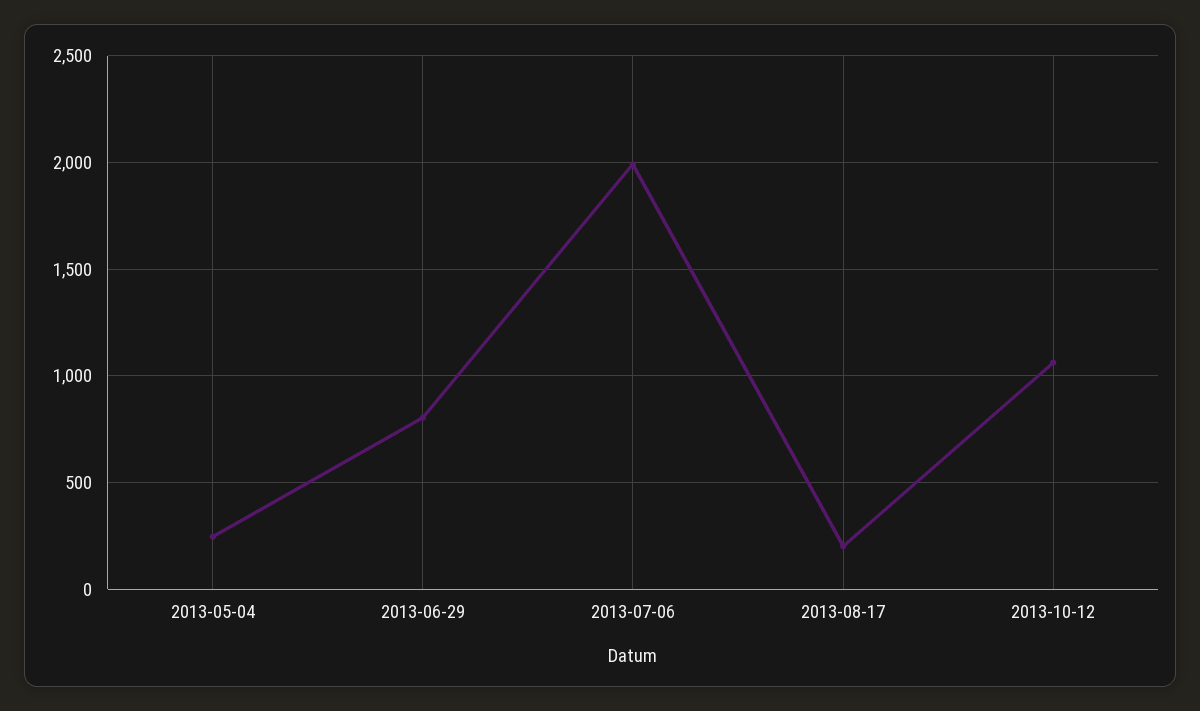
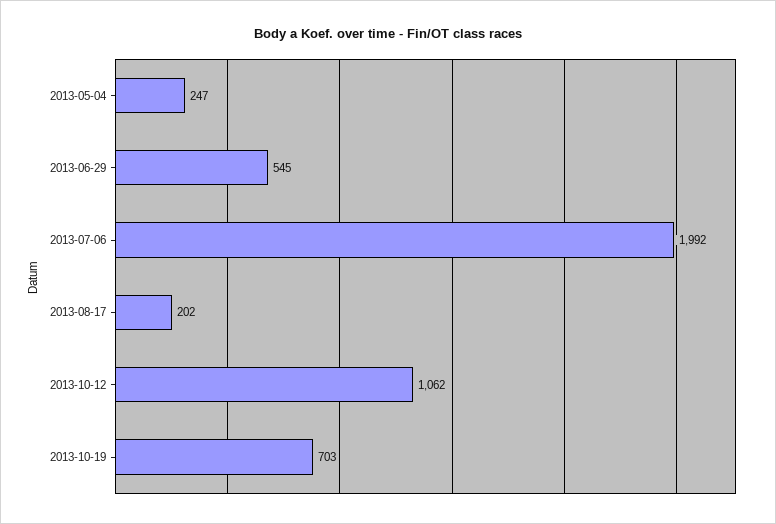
2013-06-29: 800 -> 545
2013-10-19: none -> 703

